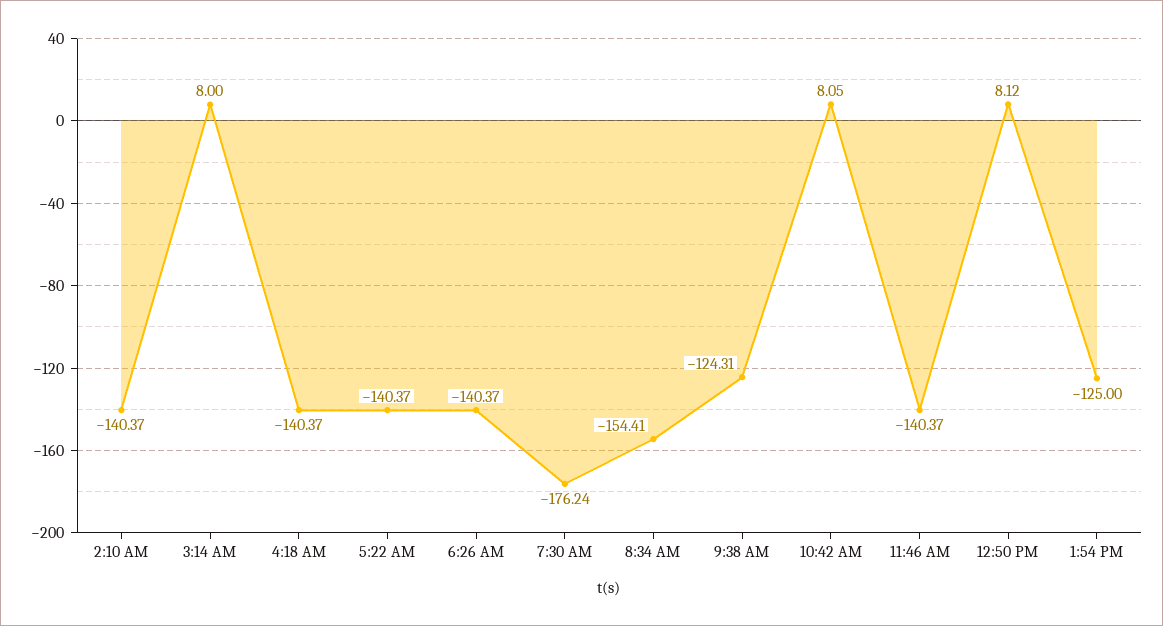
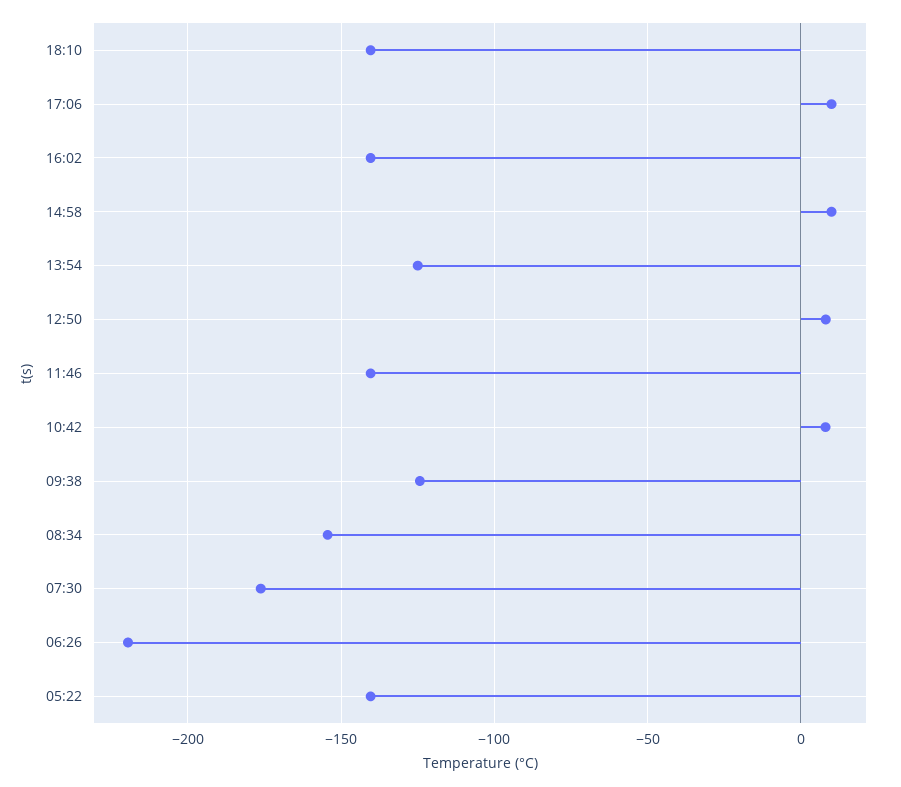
2:10 AM: -140.37 -> none
3:14 AM: 8 -> none
4:18 AM: -140.37 -> none
6:26 AM: -140.37 -> -220
18:10: none -> -140
17:06: none -> 10
16:02: none -> -140
14:58: none -> 10

